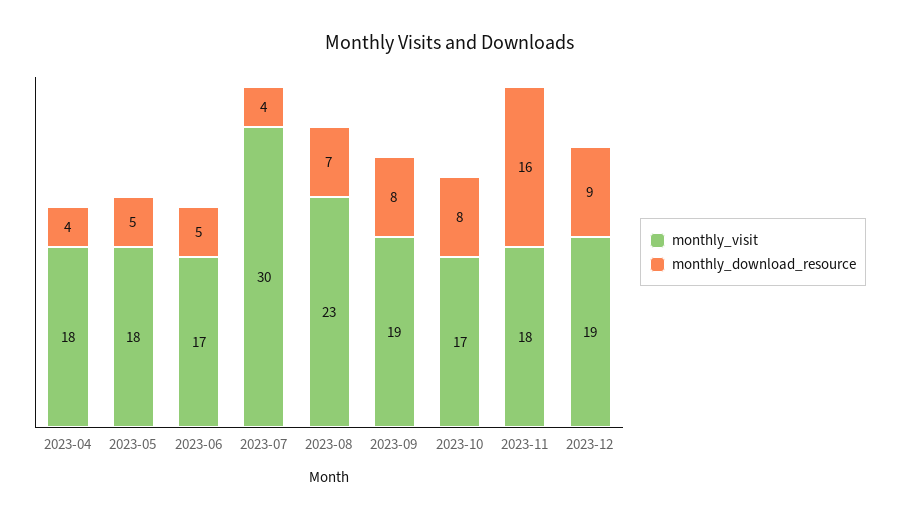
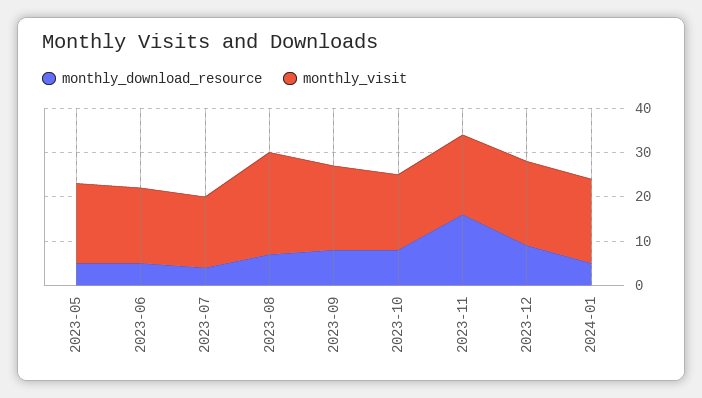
monthly_visit, 2023-04: 18 -> none
monthly_download_resource, 2023-04: 4 -> none
monthly_visit, 2023-07: 30 -> 15
monthly_download_resource, 2024-01: none -> 5
monthly_visit, 2024-01: none -> 20

